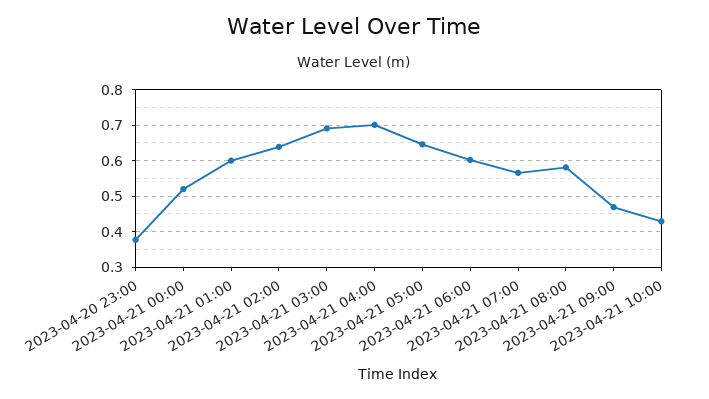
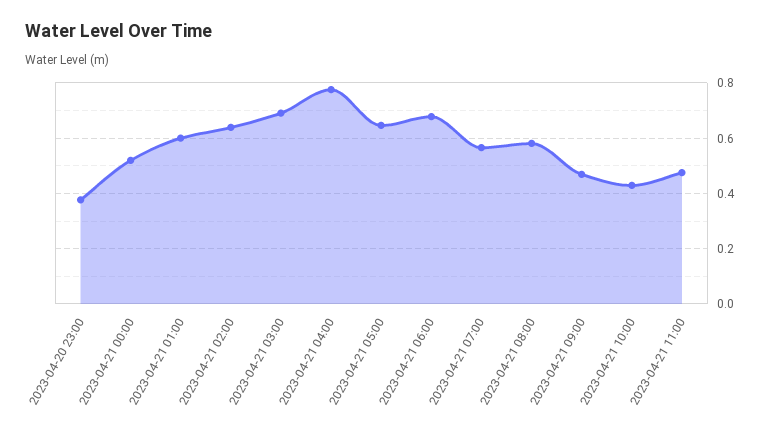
2023-04-21 04:00: 0.7 -> 0.775
2023-04-21 06:00: 0.6 -> 0.675
2023-04-21 11:00: none -> 0.475

